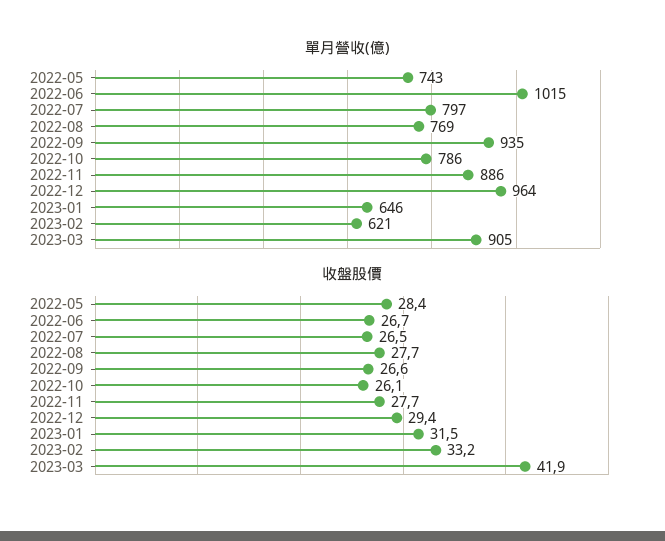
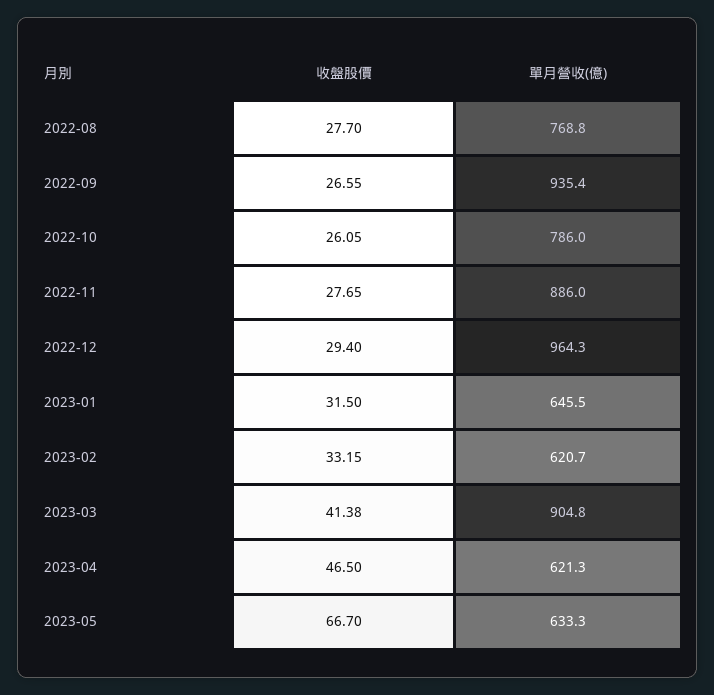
單月營收(億), 2022-05: 743 -> none
單月營收(億), 2022-06: 1015 -> none
單月營收(億), 2022-07: 797 -> none
收盤股價, 2022-05: 28.4 -> none
收盤股價, 2022-06: 26.7 -> none
收盤股價, 2022-07: 26.5 -> none
收盤股價, 2023-03: 41.9 -> 41.38
收盤股價, 2023-04: none -> 46.5
單月營收(億), 2023-04: none -> 621.3
收盤股價, 2023-05: none -> 66.7
單月營收(億), 2023-05: none -> 633.3

